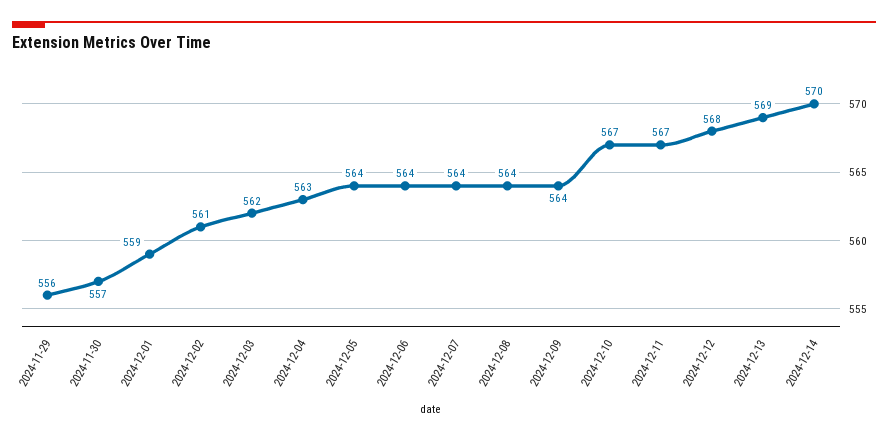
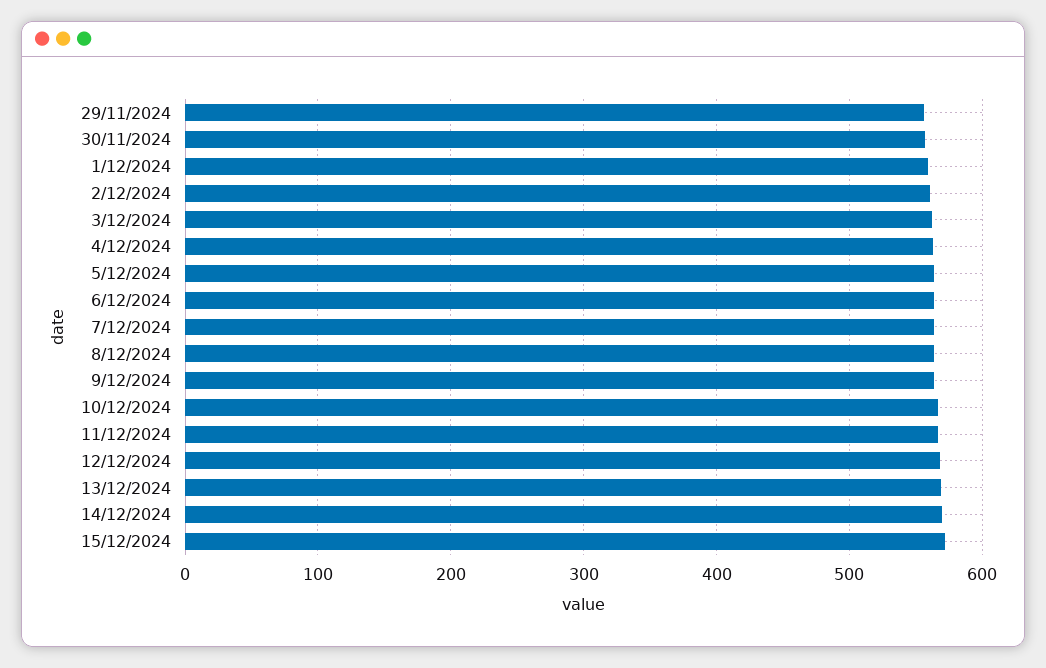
15/12/2024: none -> 570

